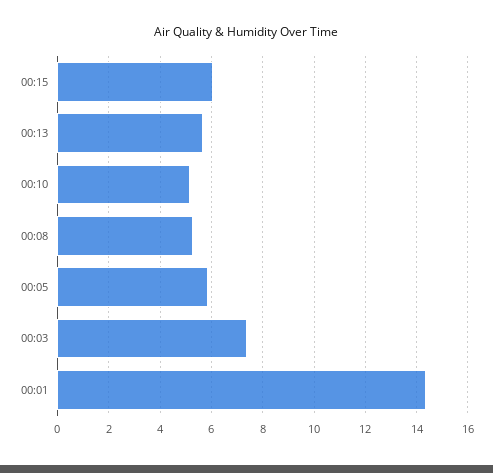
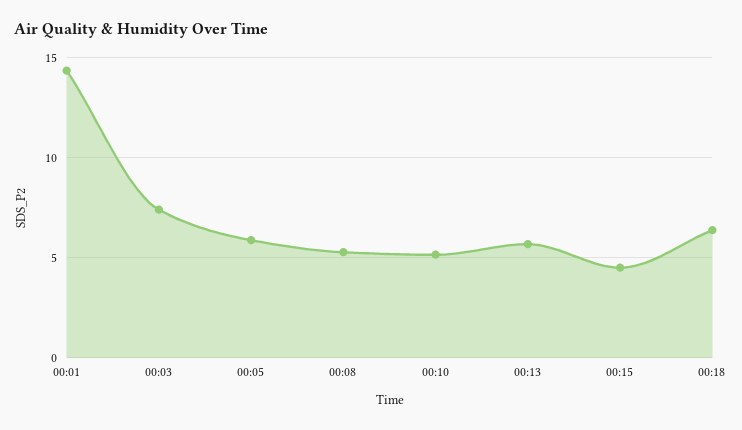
00:15: 6 -> 4.5
00:18: none -> 6.5

